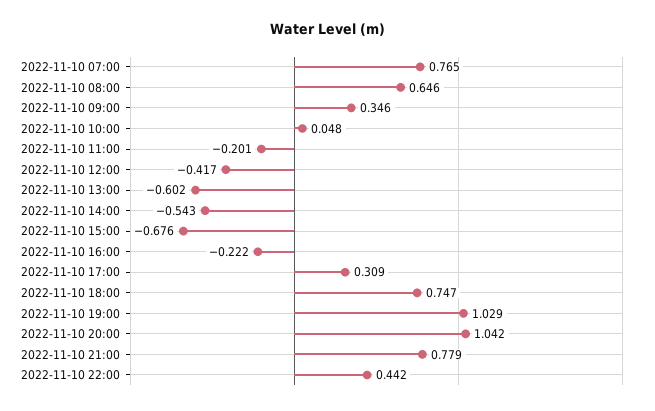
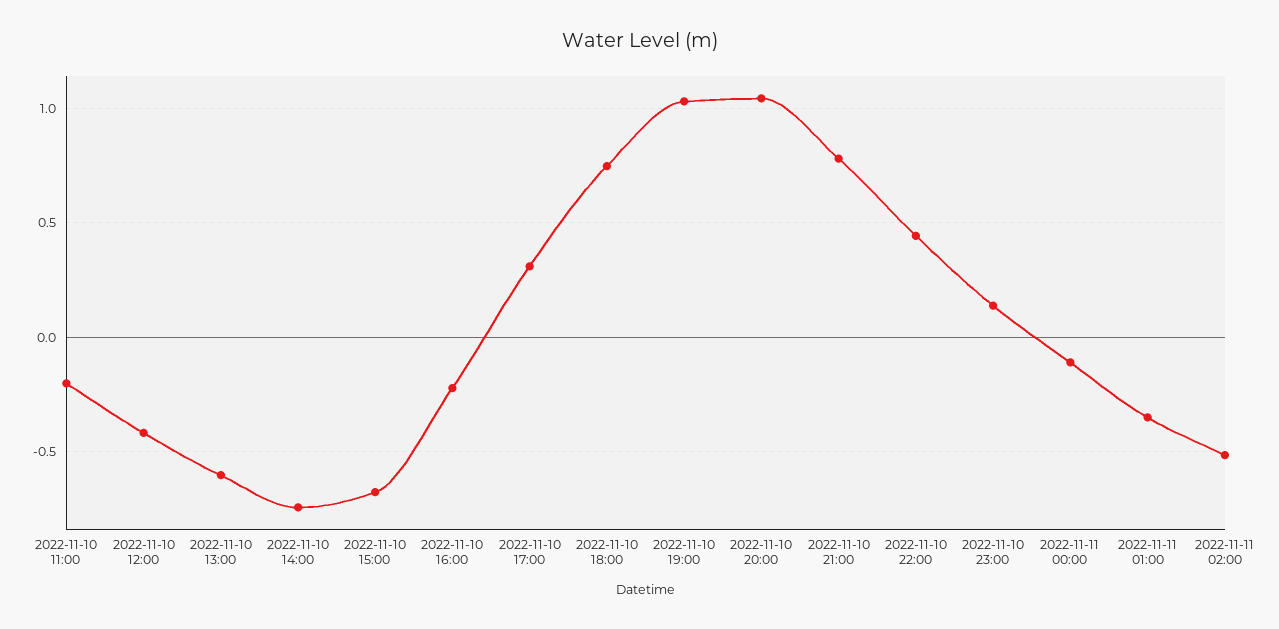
2022-11-10 07:00: 0.765 -> none
2022-11-10 08:00: 0.646 -> none
2022-11-10 09:00: 0.346 -> none
2022-11-10 10:00: 0.048 -> none
2022-11-10 14:00: -0.543 -> -0.75
2022-11-10 23:00: none -> 0.15
2022-11-11 00:00: none -> -0.1
2022-11-11 01:00: none -> -0.35
2022-11-11 02:00: none -> -0.5

